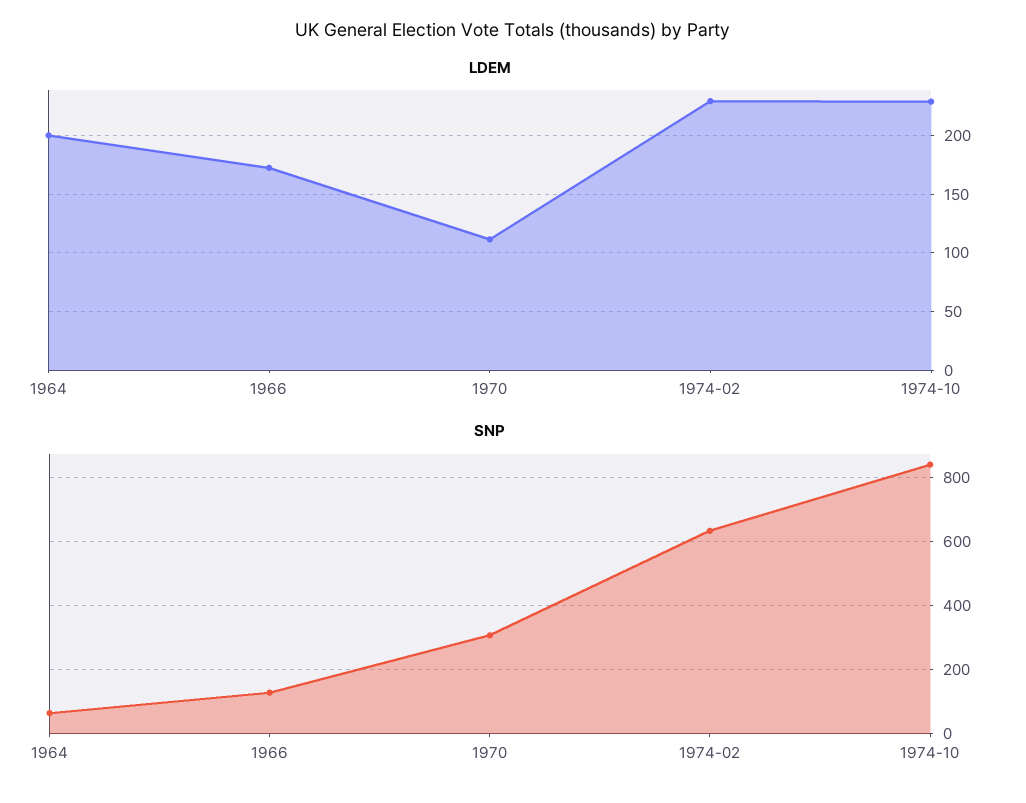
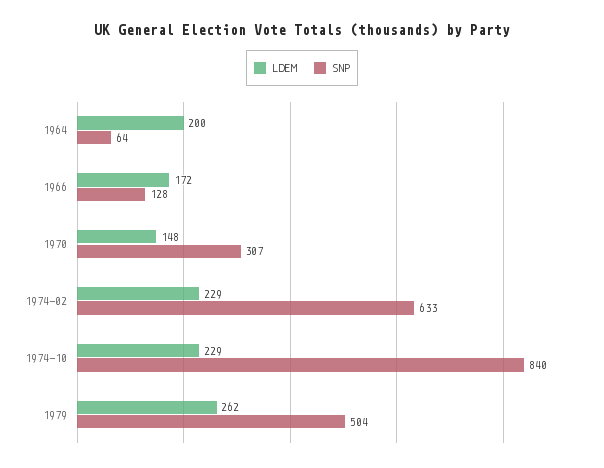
LDEM, 1970: 110 -> 148
LDEM, 1979: none -> 262
SNP, 1979: none -> 504

